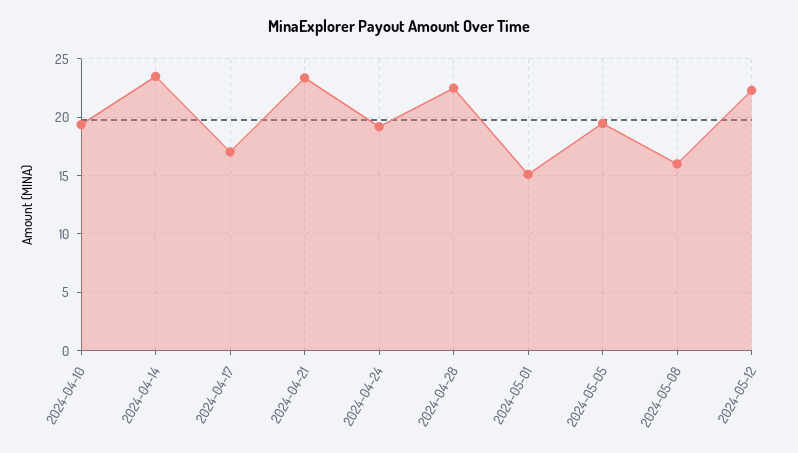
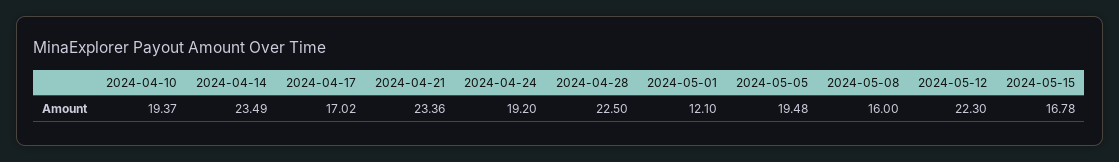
2024-05-01: 15 -> 12.1
2024-05-15: none -> 16.78

